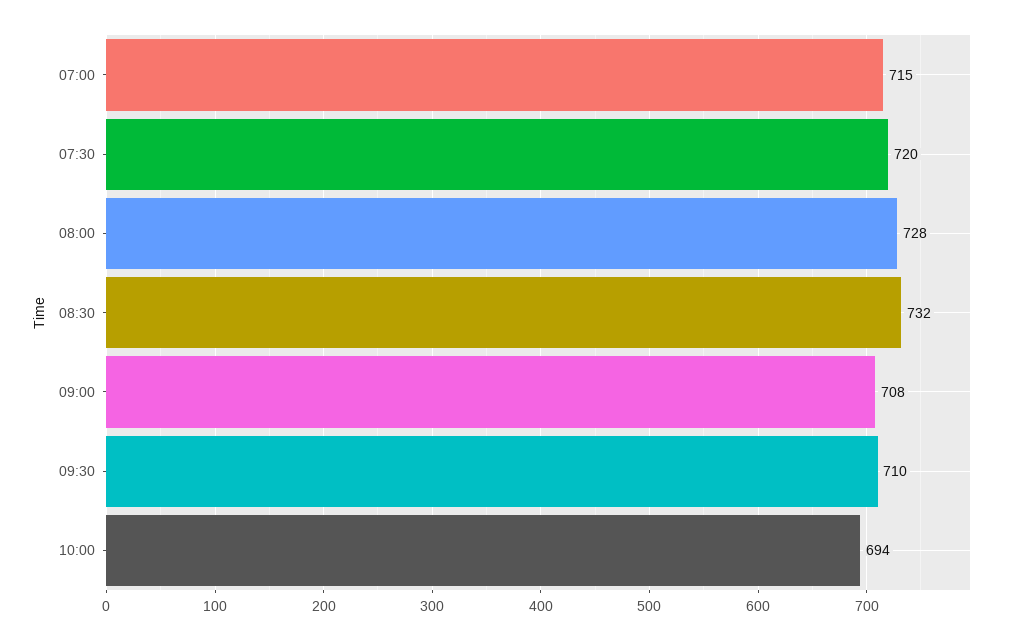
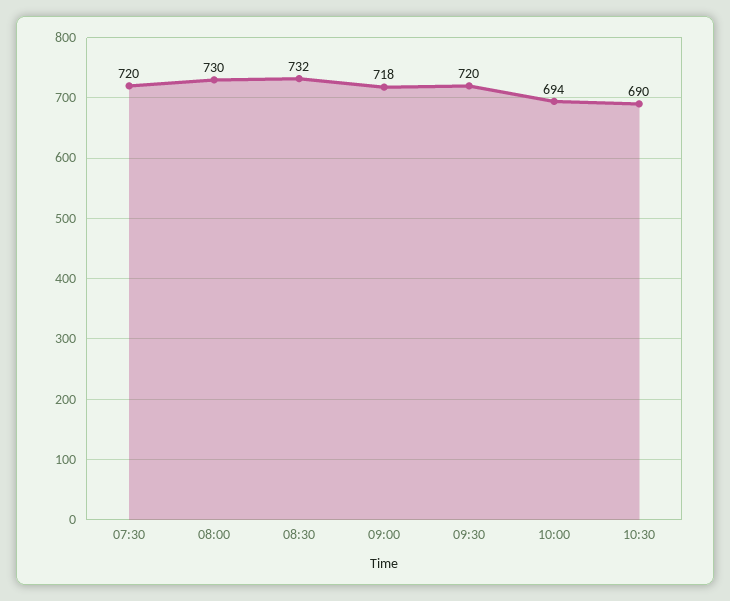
07:00: 715 -> none
08:00: 728 -> 730
09:00: 708 -> 718
09:30: 710 -> 720
10:30: none -> 690

